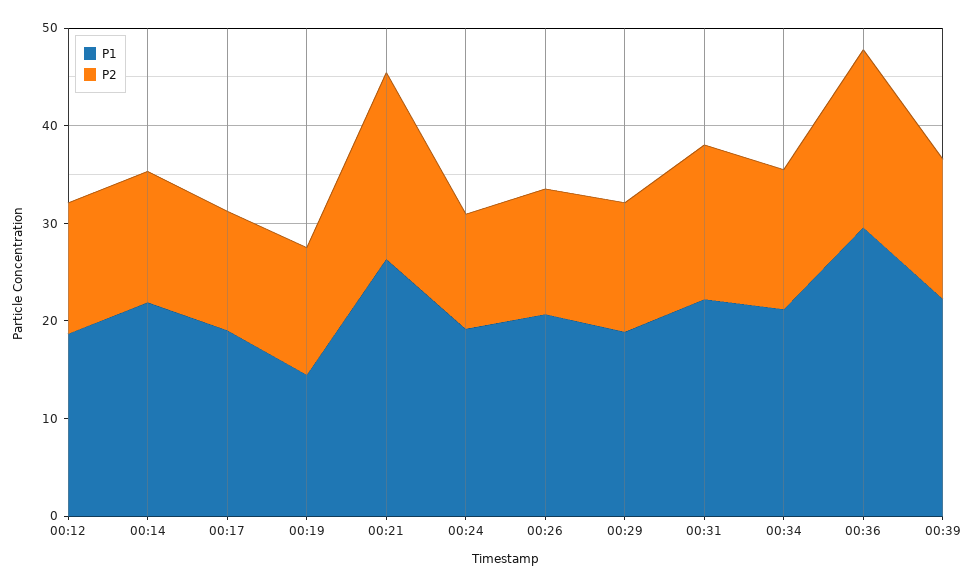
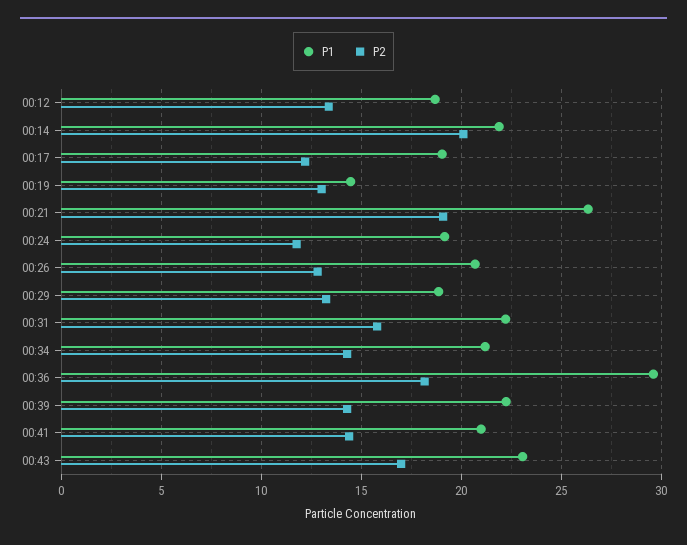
P2, 00:14: 14 -> 20
P1, 00:41: none -> 21
P2, 00:41: none -> 14.5
P1, 00:43: none -> 23
P2, 00:43: none -> 17

